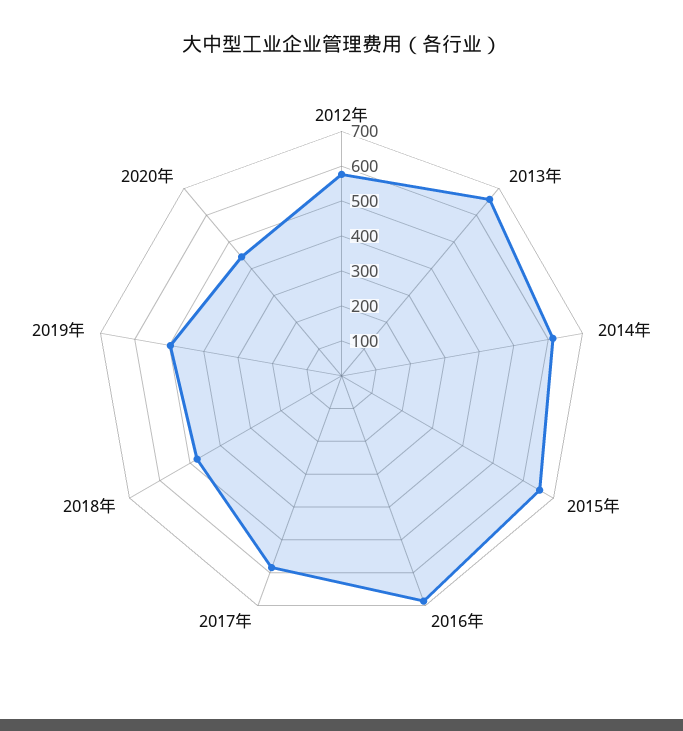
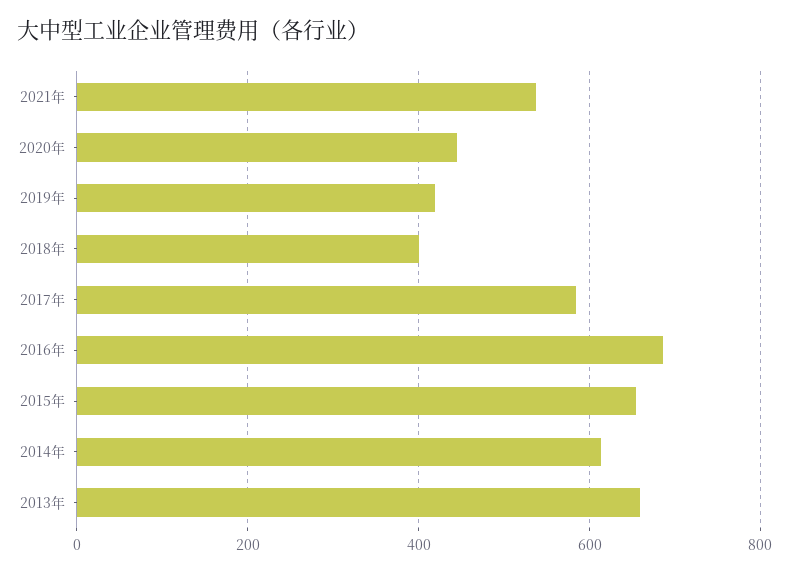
2012年: 575 -> none
2018年: 475 -> 400
2019年: 500 -> 420
2021年: none -> 540

